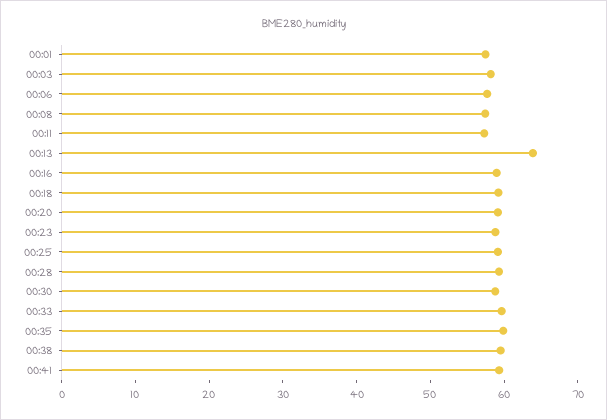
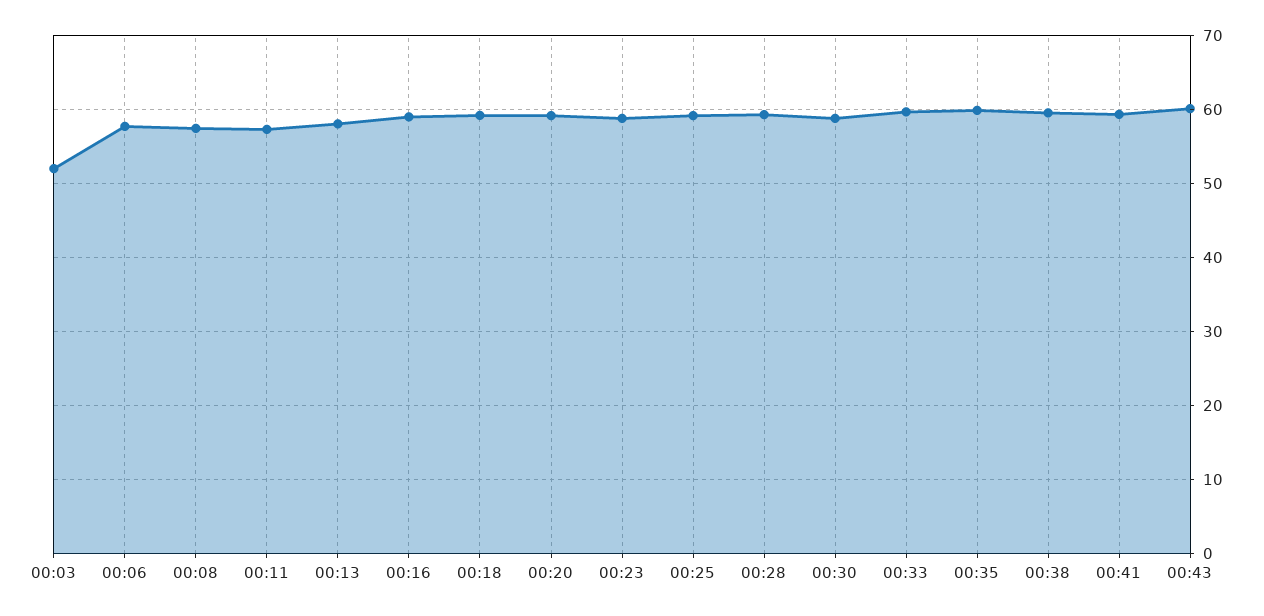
00:01: 58 -> none
00:03: 58 -> 52
00:13: 64 -> 58
00:43: none -> 60

